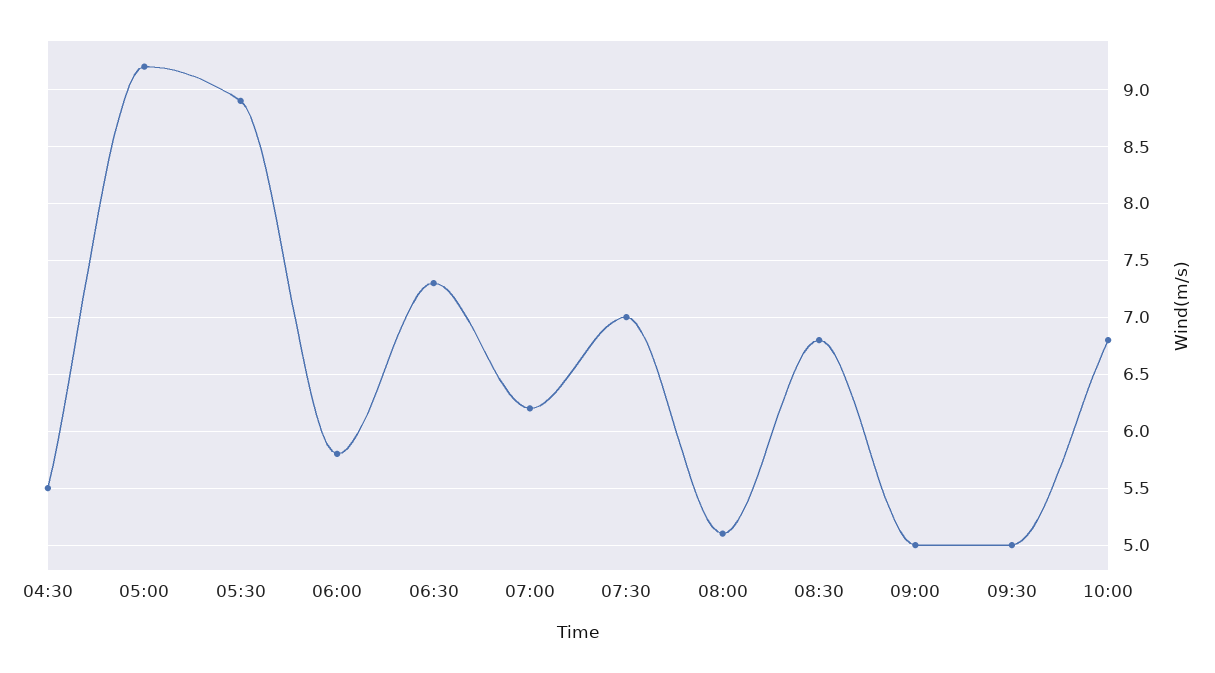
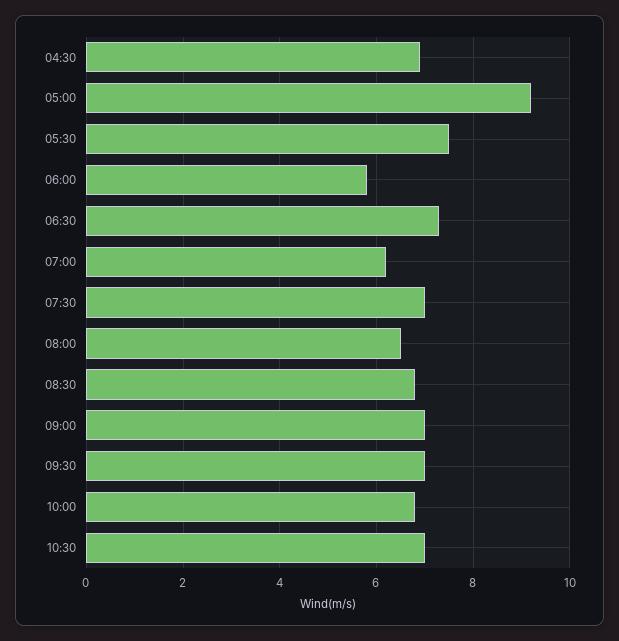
04:30: 5.5 -> 7
05:30: 8.9 -> 7.5
08:00: 5.1 -> 6.5
09:00: 5 -> 7
09:30: 5 -> 7
10:30: none -> 7

